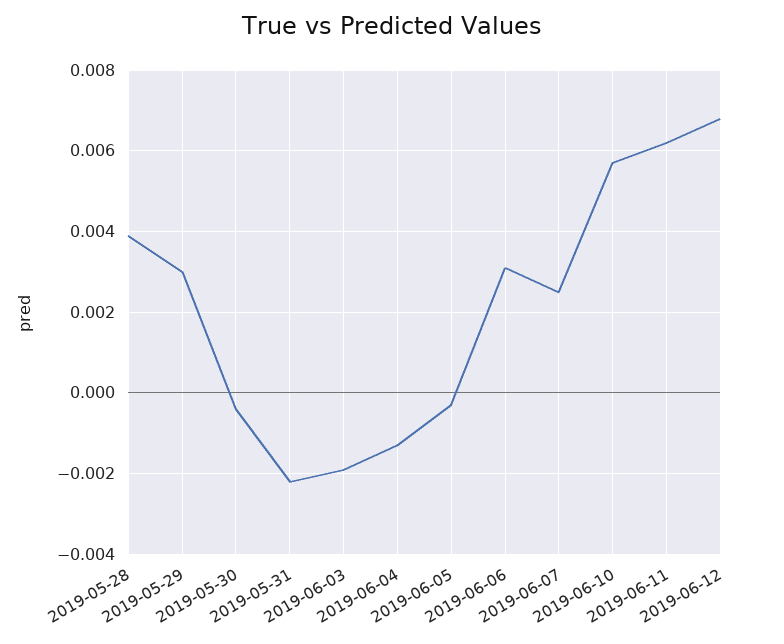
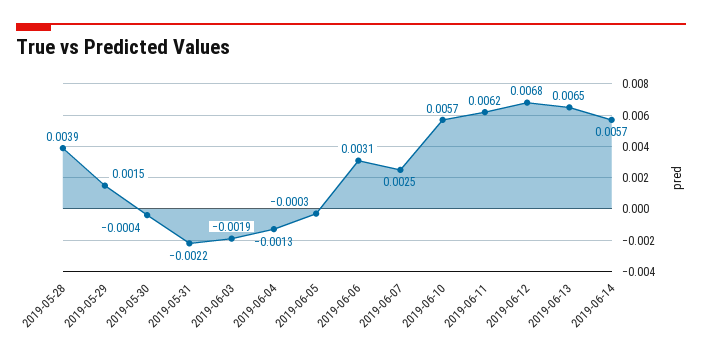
2019-05-29: 0.003 -> 0.0015
2019-06-13: none -> 0.0065
2019-06-14: none -> 0.0057

